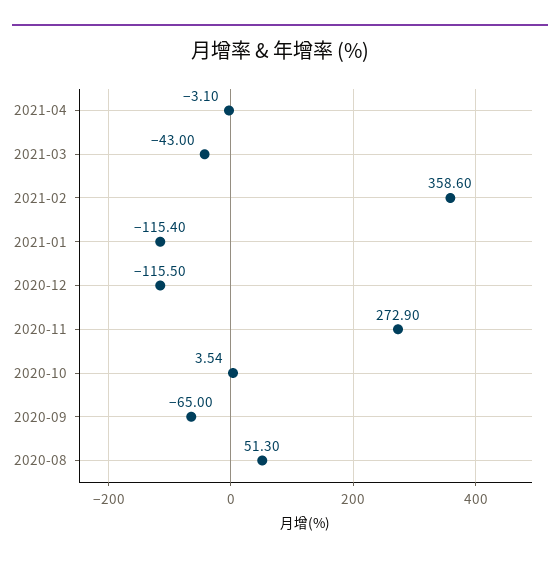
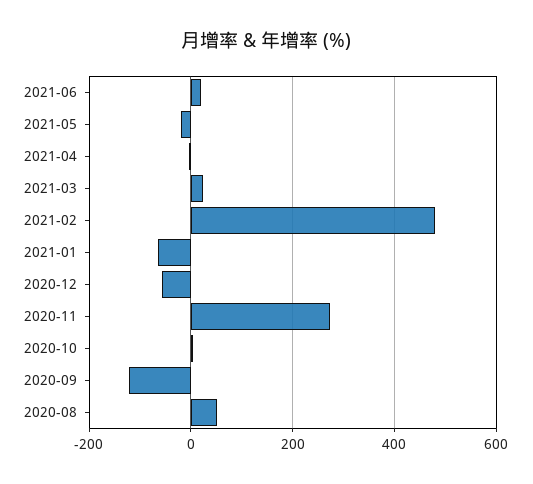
2021-03: -43 -> 20
2021-02: 358.6 -> 480
2021-01: -115.4 -> -60
2020-12: -115.5 -> -60
2020-09: -65 -> -120
2021-06: none -> 20
2021-05: none -> -20

